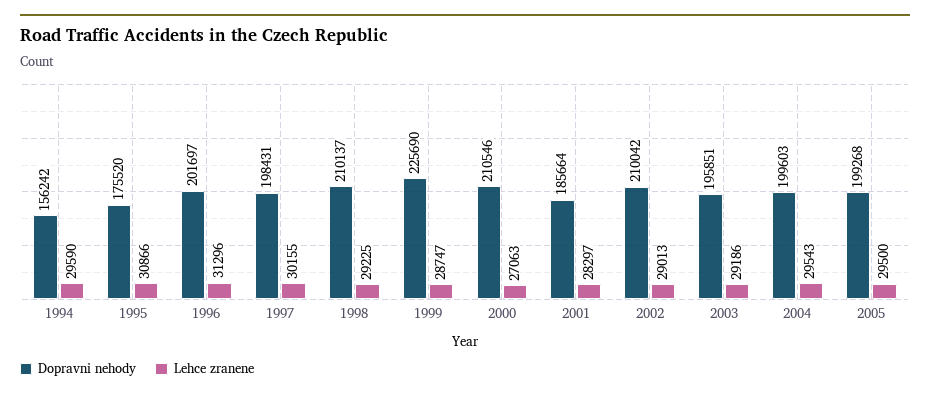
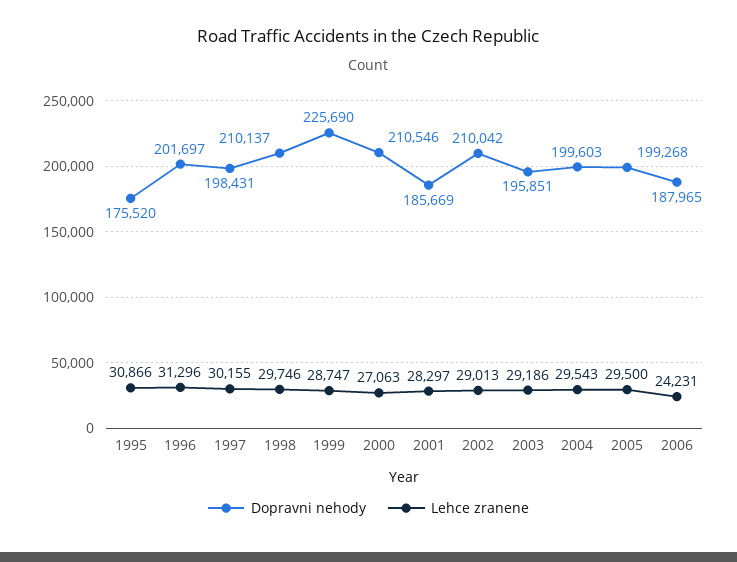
Dopravni nehody, 1994: 156242 -> none
Lehce zranene, 1994: 29590 -> none
Lehce zranene, 1998: 29225 -> 29746
Dopravni nehody, 2001: 185664 -> 185669
Dopravni nehody, 2006: none -> 187965
Lehce zranene, 2006: none -> 24231

